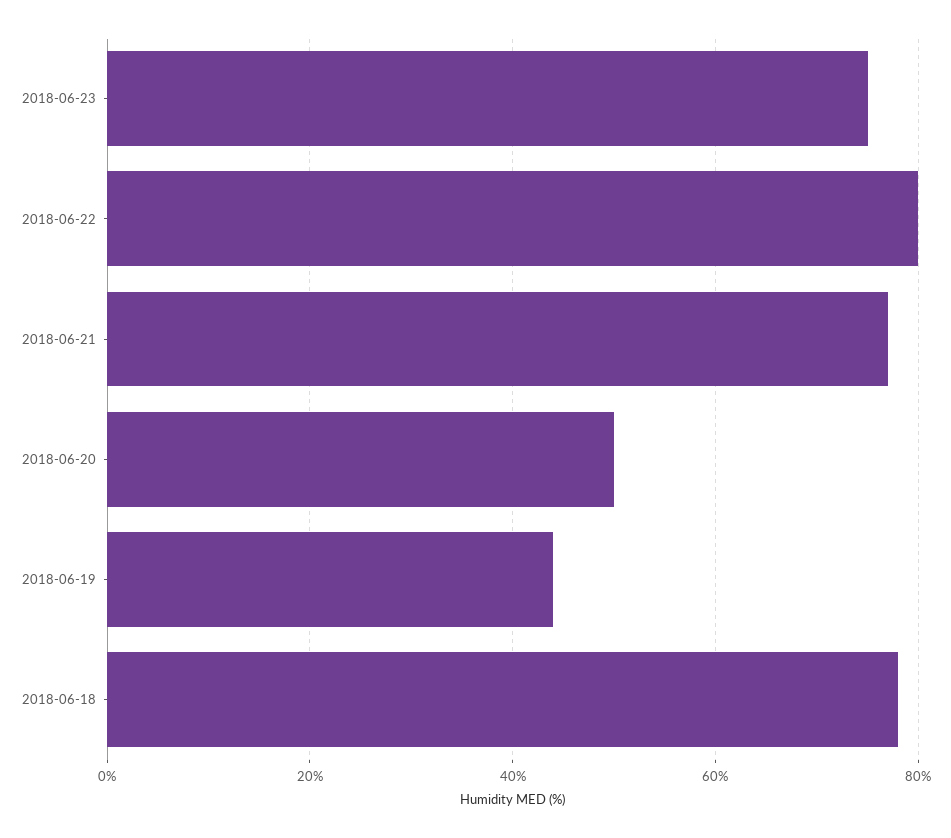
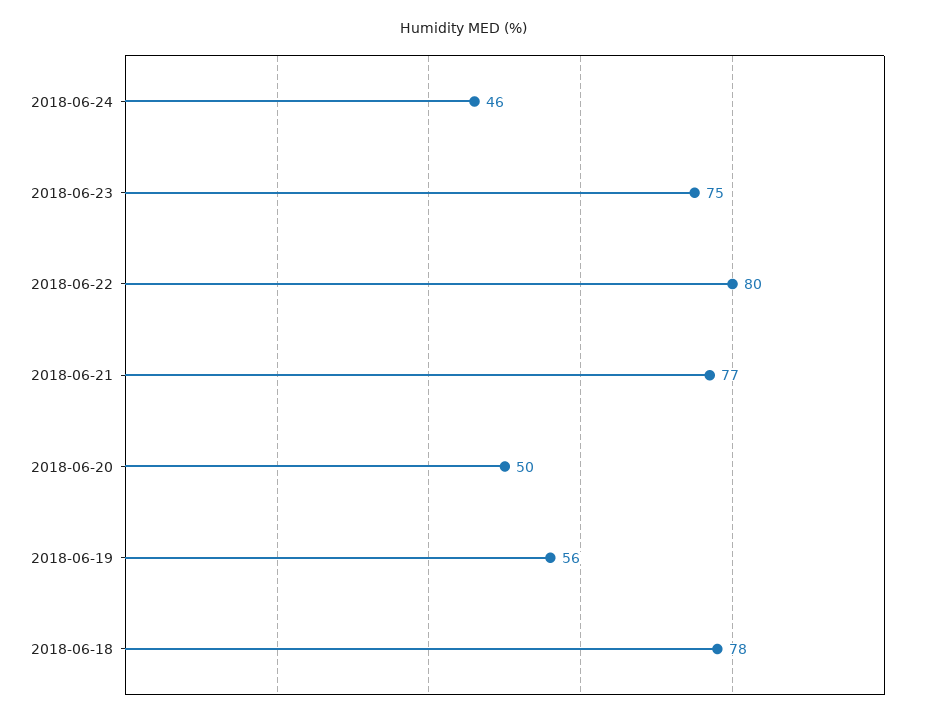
2018-06-19: 45 -> 56
2018-06-24: none -> 46

